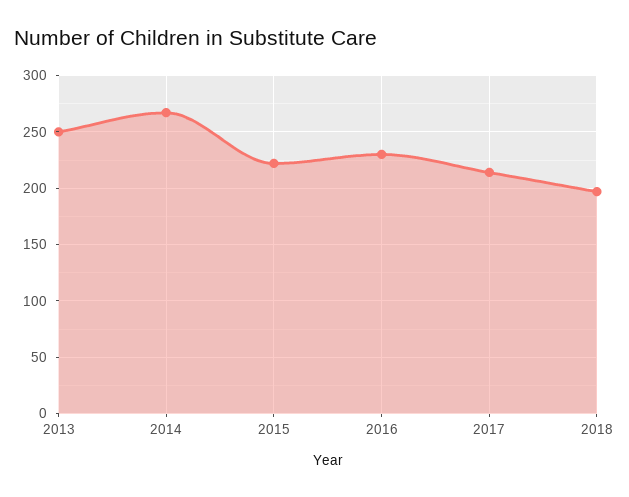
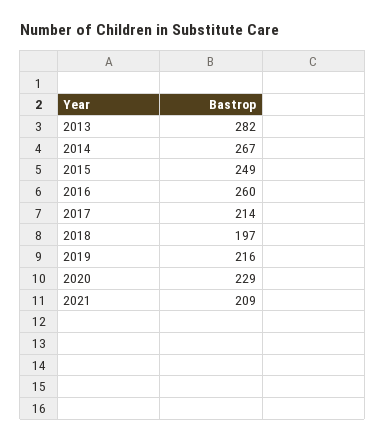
2013: 250 -> 282
2015: 220 -> 249
2016: 230 -> 260
2019: none -> 216
2020: none -> 229
2021: none -> 209

